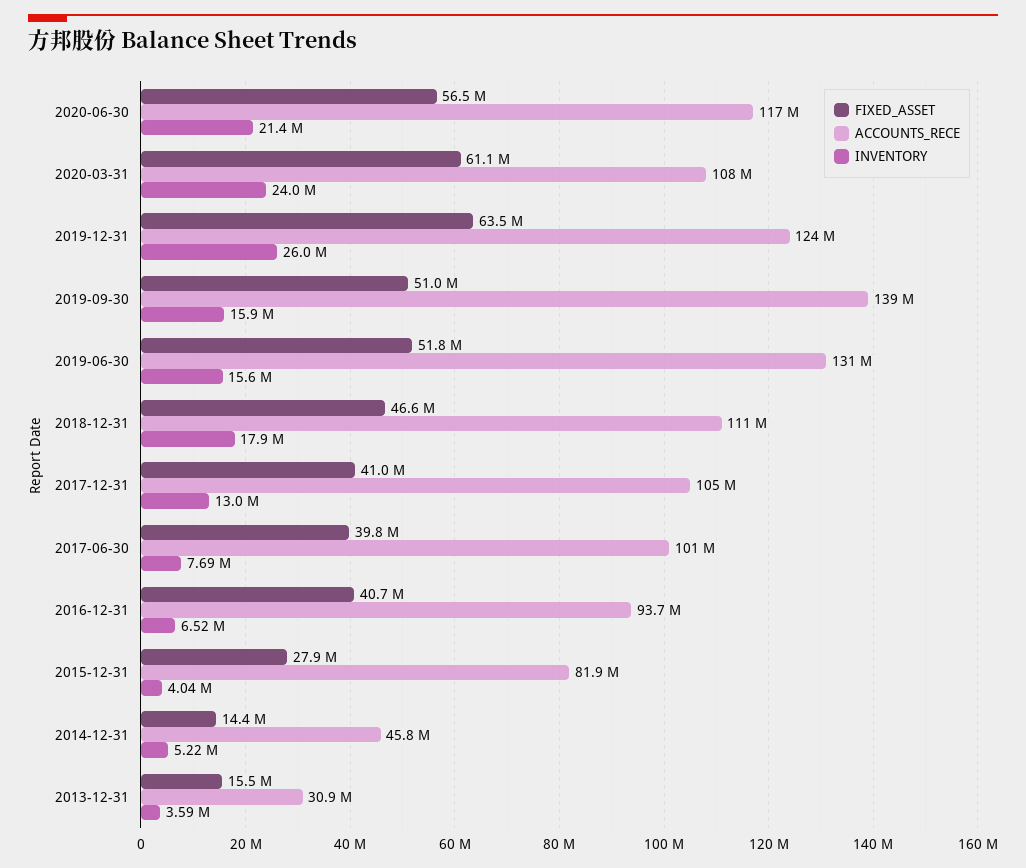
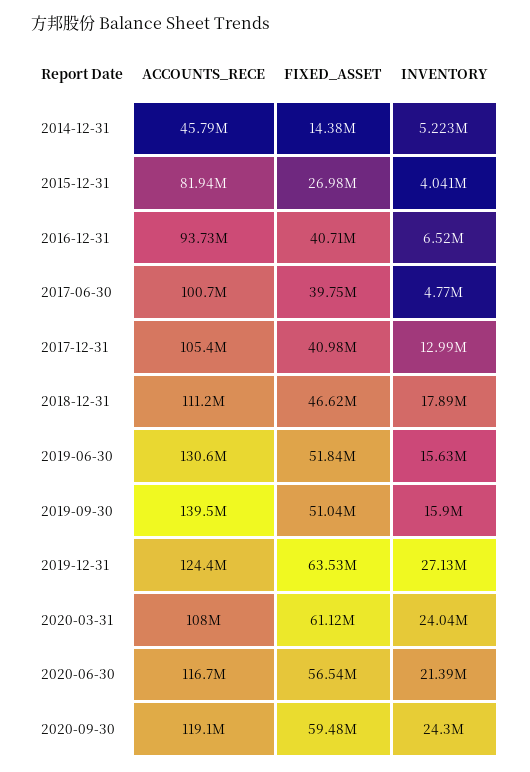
INVENTORY, 2019-12-31: 26000000 -> 27130000
INVENTORY, 2017-06-30: 7690000 -> 4770000
FIXED_ASSET, 2015-12-31: 27900000 -> 26980000
FIXED_ASSET, 2013-12-31: 15500000 -> none
ACCOUNTS_RECE, 2013-12-31: 30900000 -> none
INVENTORY, 2013-12-31: 3590000 -> none
ACCOUNTS_RECE, 2020-09-30: none -> 119100000
FIXED_ASSET, 2020-09-30: none -> 59480000
INVENTORY, 2020-09-30: none -> 24300000

